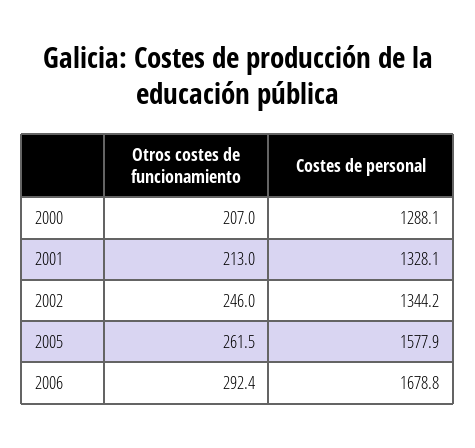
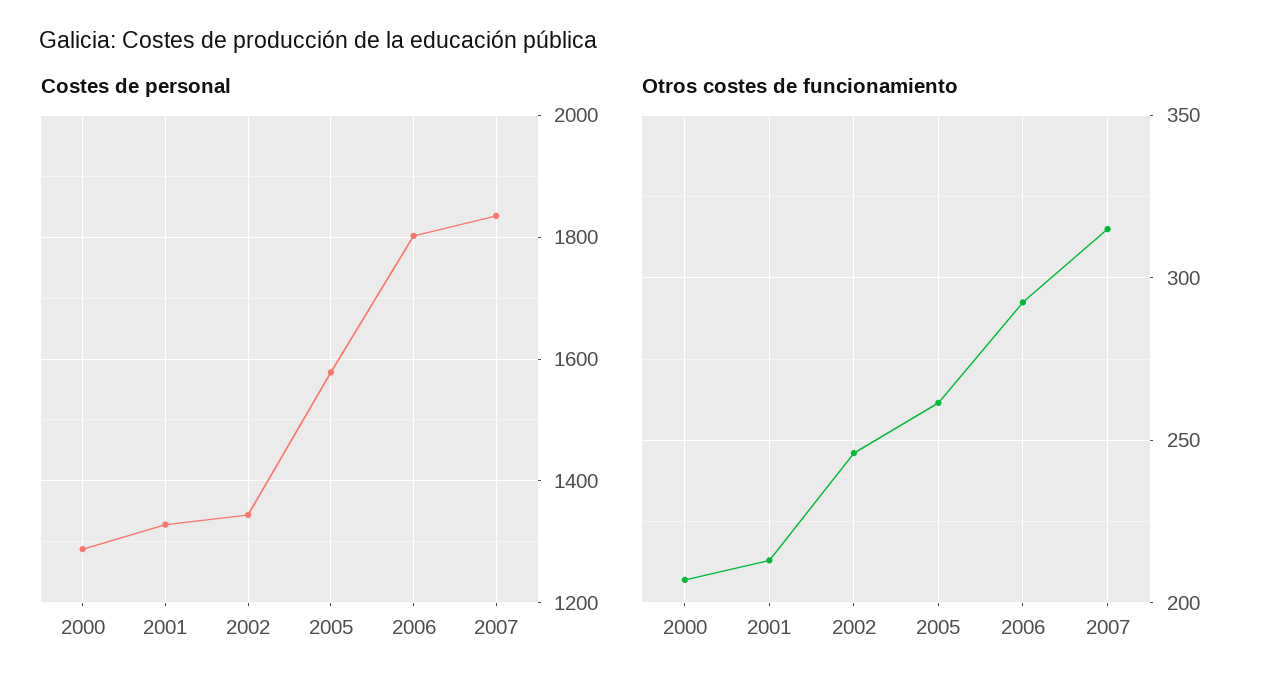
Costes de personal, 2006: 1678.8 -> 1800
Costes de personal, 2007: none -> 1840
Otros costes de funcionamiento, 2007: none -> 315

